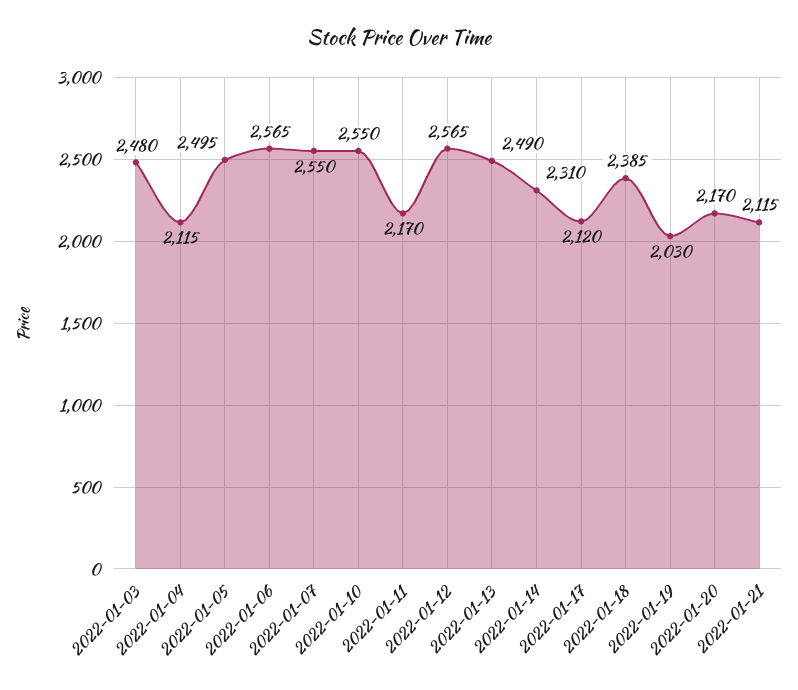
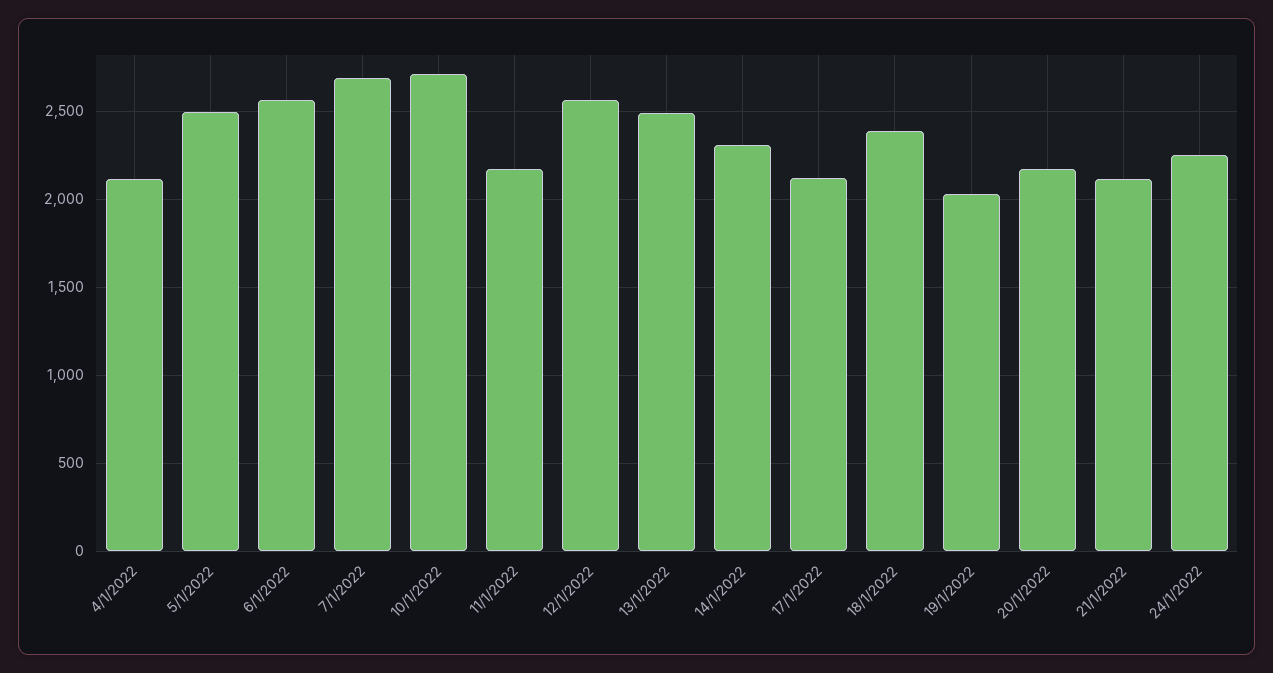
2022-01-03: 2480 -> none
2022-01-07: 2550 -> 2700
2022-01-10: 2550 -> 2700
24/1/2022: none -> 2250

